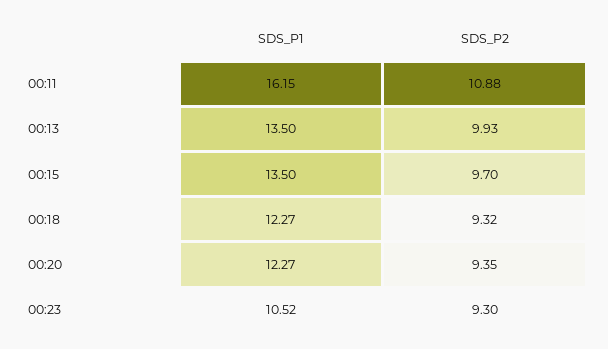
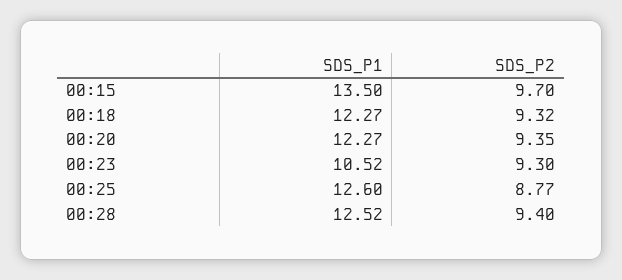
SDS_P1, 00:11: 16.15 -> none
SDS_P2, 00:11: 10.88 -> none
SDS_P1, 00:13: 13.5 -> none
SDS_P2, 00:13: 9.93 -> none
SDS_P1, 00:25: none -> 12.6
SDS_P2, 00:25: none -> 8.77
SDS_P1, 00:28: none -> 12.52
SDS_P2, 00:28: none -> 9.4

